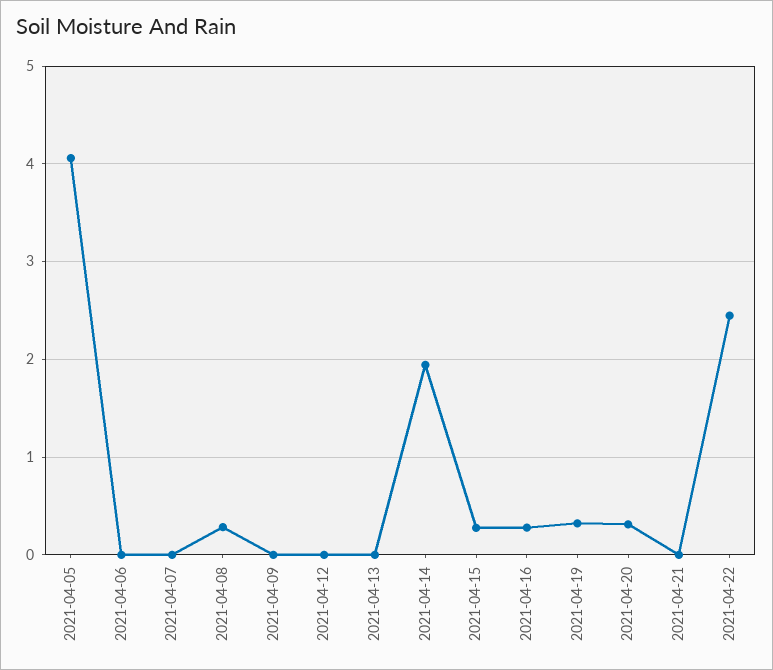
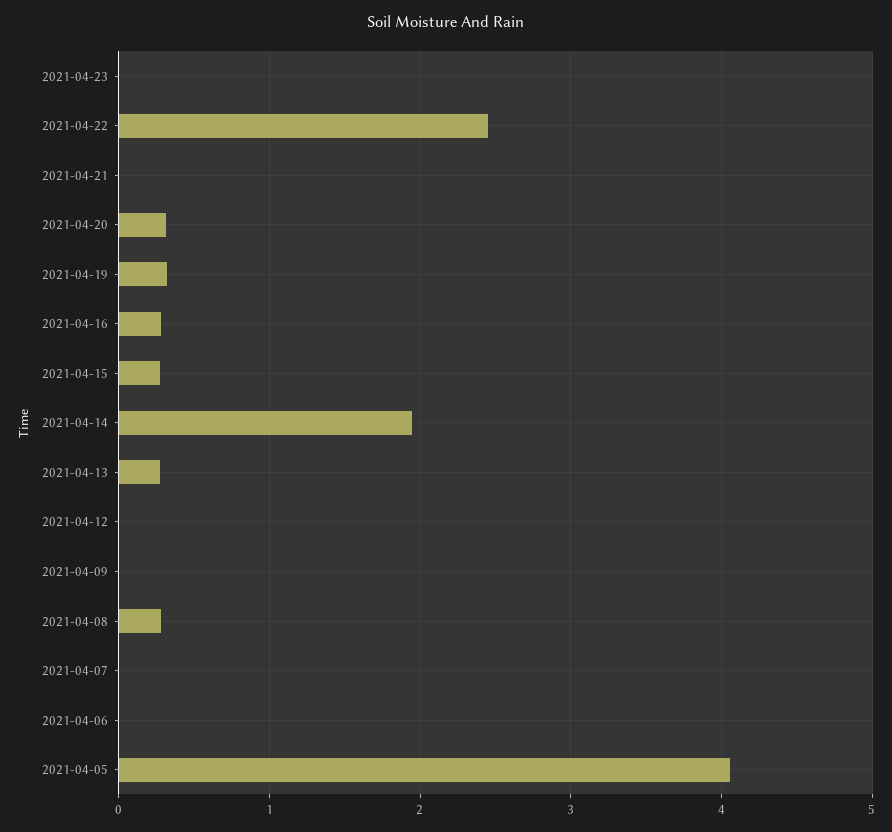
2021-04-13: 0 -> 0.3
2021-04-23: none -> 0

